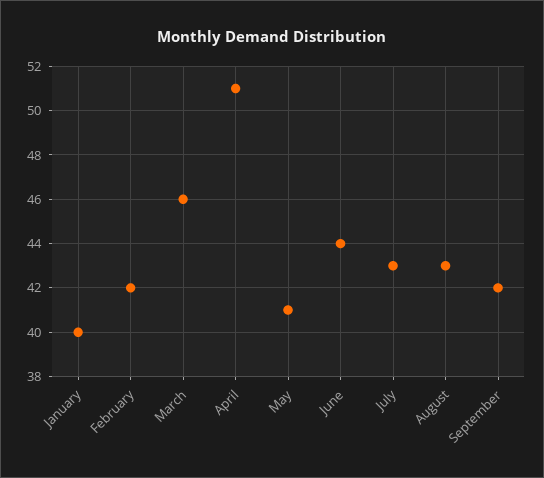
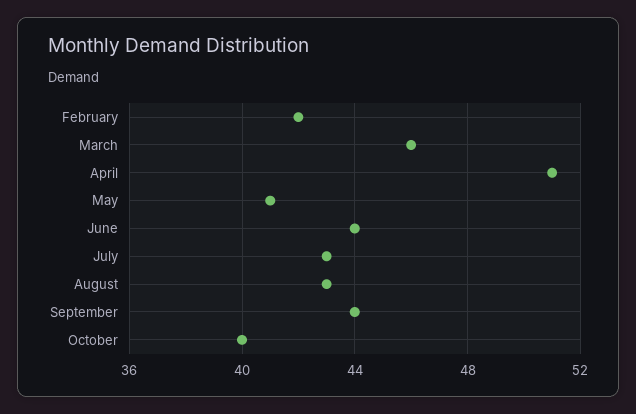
January: 40 -> none
September: 42 -> 44
October: none -> 40

